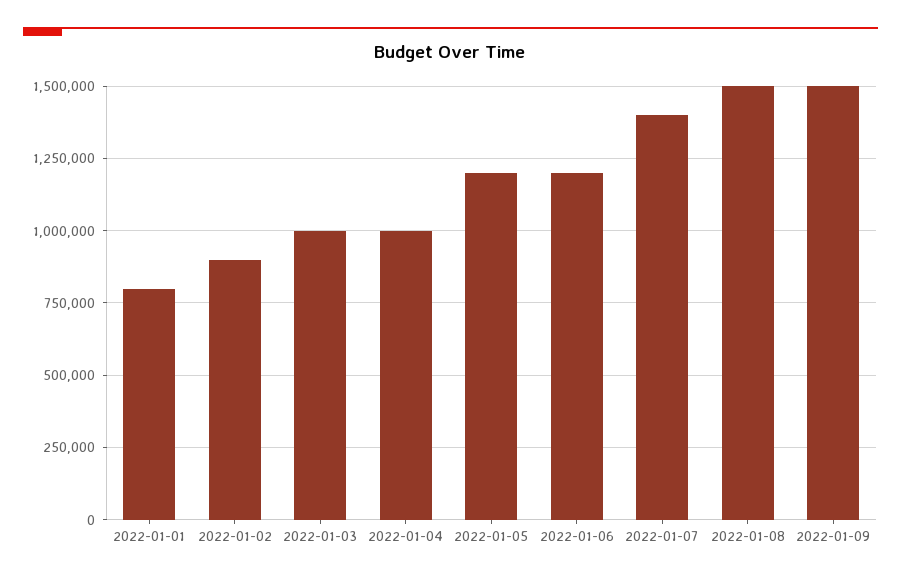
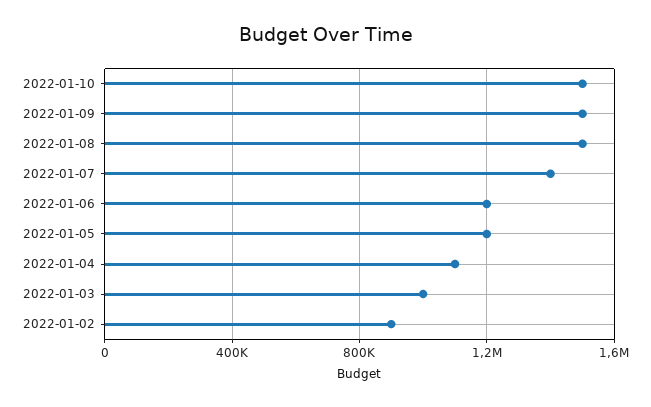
2022-01-01: 800000 -> none
2022-01-04: 1000000 -> 1100000
2022-01-10: none -> 1500000

